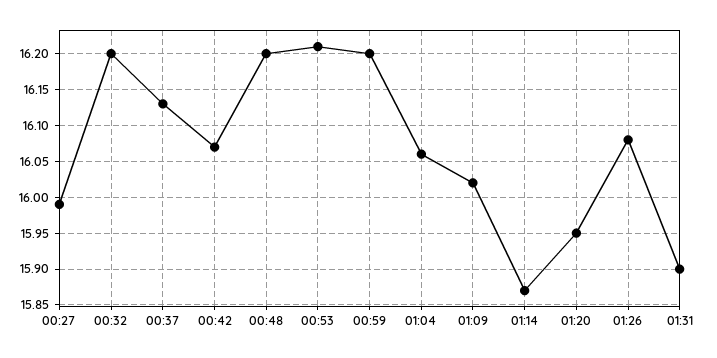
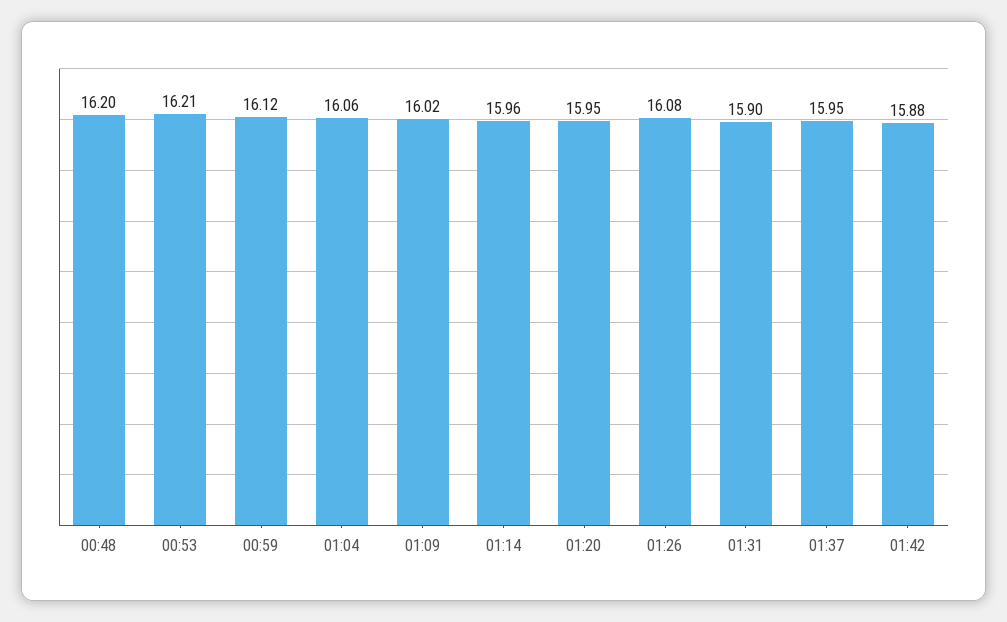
00:27: 15.99 -> none
00:32: 16.2 -> none
00:37: 16.13 -> none
00:42: 16.07 -> none
00:59: 16.2 -> 16.12
01:14: 15.87 -> 15.96
01:37: none -> 15.95
01:42: none -> 15.88

